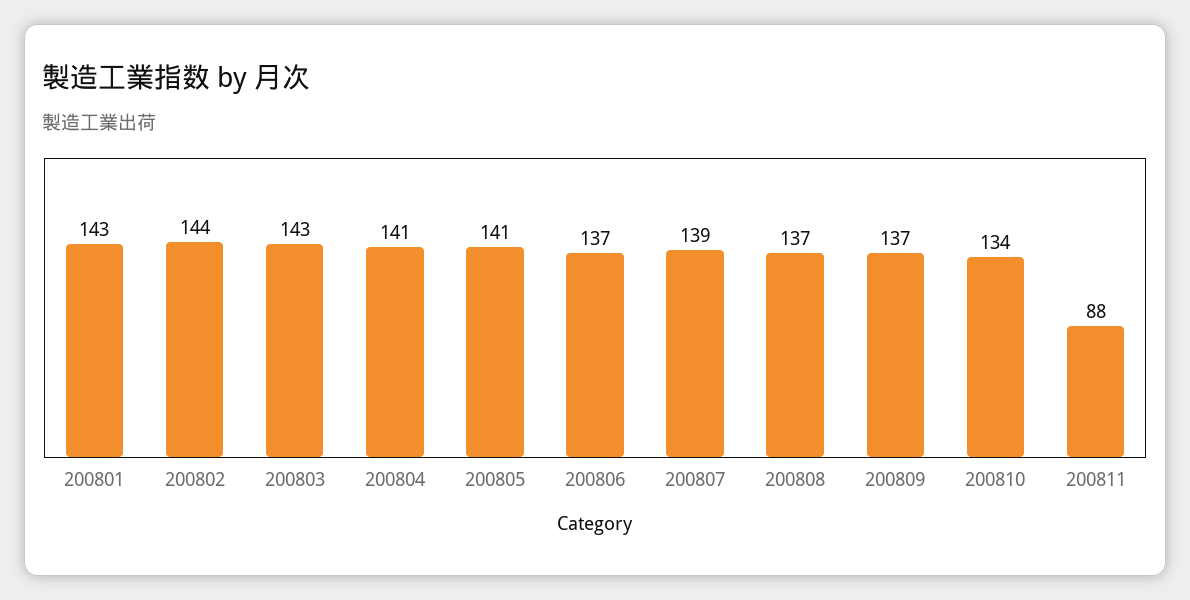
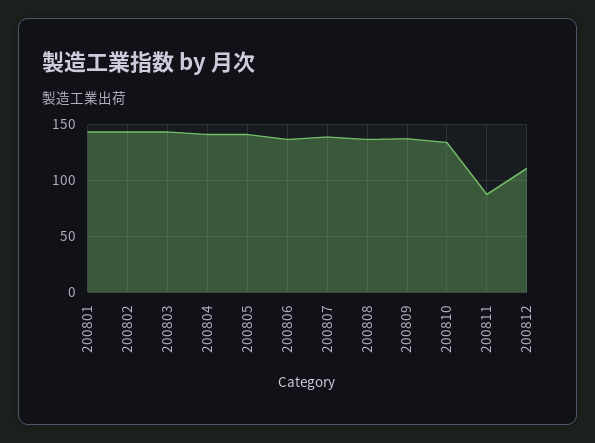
200812: none -> 110

